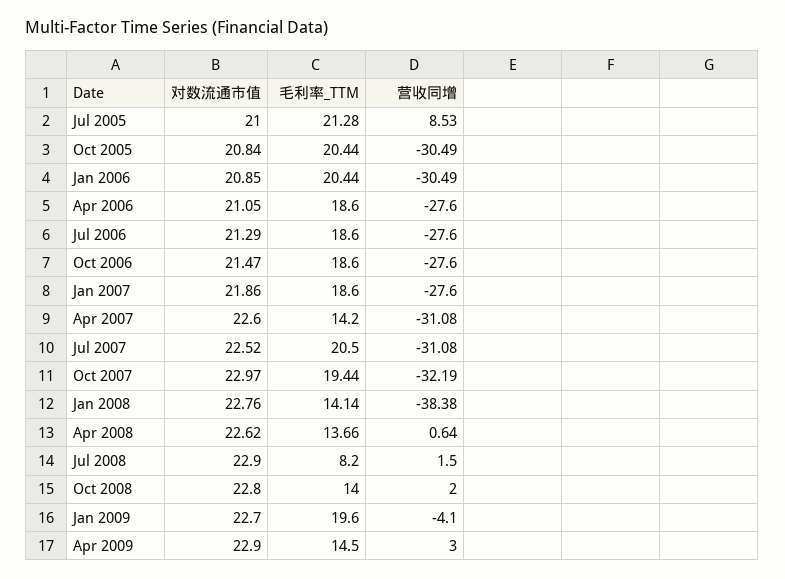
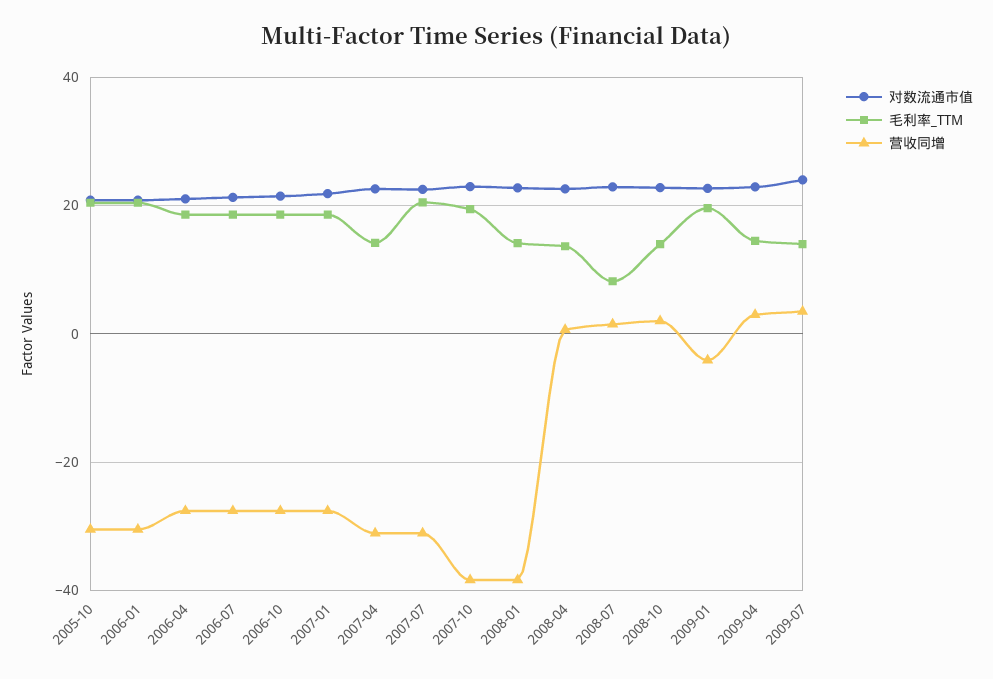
对数流通市值, Jul 2005: 21 -> none
毛利率_TTM, Jul 2005: 21.28 -> none
营收同增, Jul 2005: 8.53 -> none
营收同增, Oct 2007: -32.19 -> -38
对数流通市值, 2009-07: none -> 24
毛利率_TTM, 2009-07: none -> 14
营收同增, 2009-07: none -> 4

